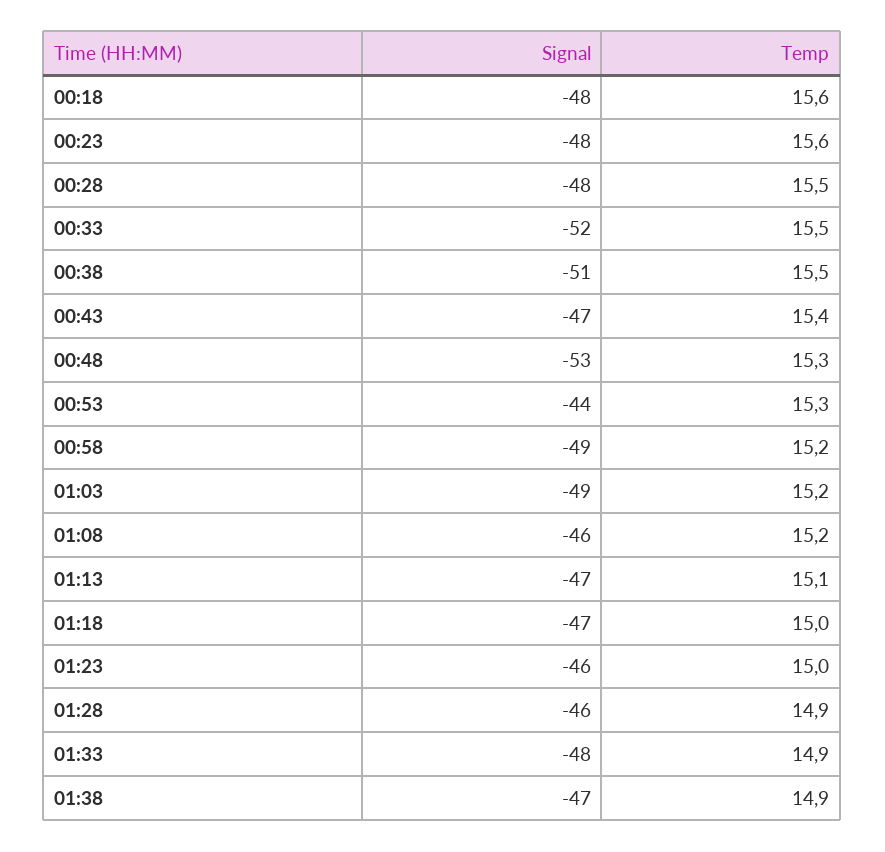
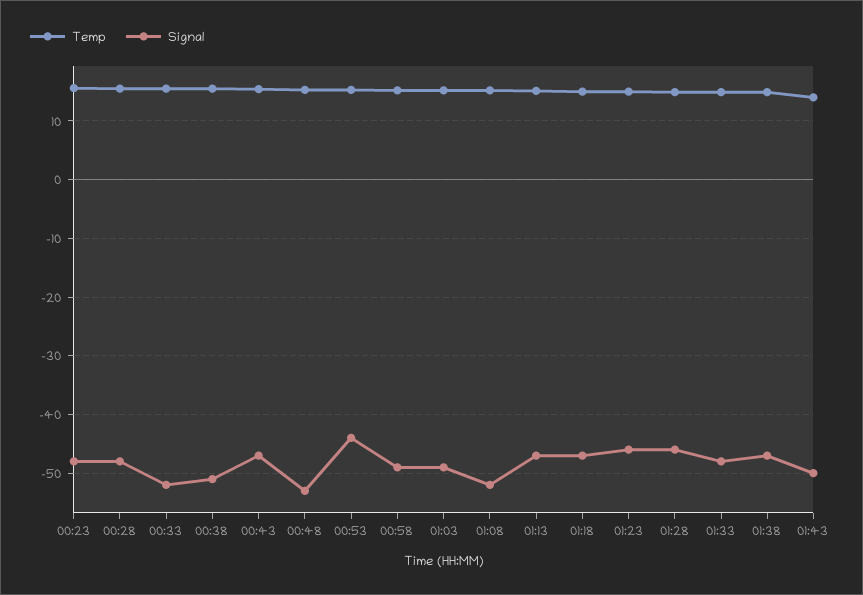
Signal, 00:18: -48 -> none
Temp, 00:18: 15.6 -> none
Signal, 01:08: -46 -> -52
Temp, 01:43: none -> 14
Signal, 01:43: none -> -50

